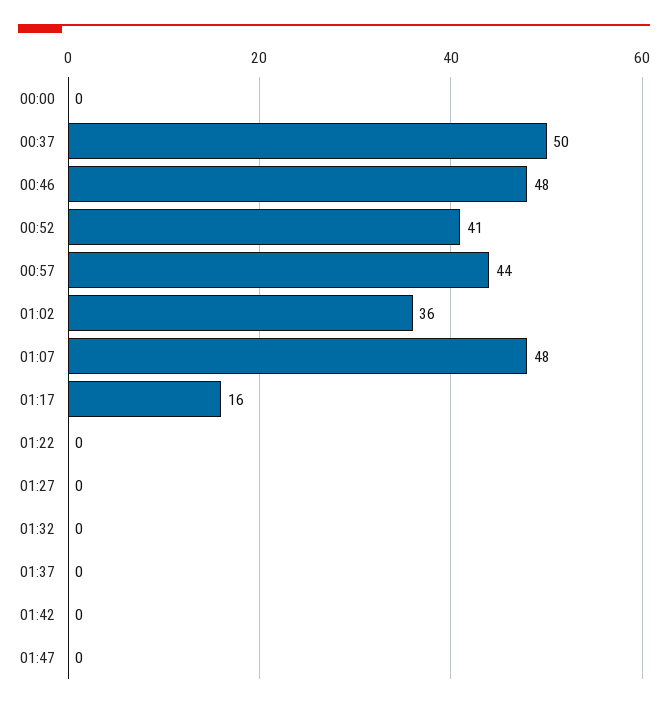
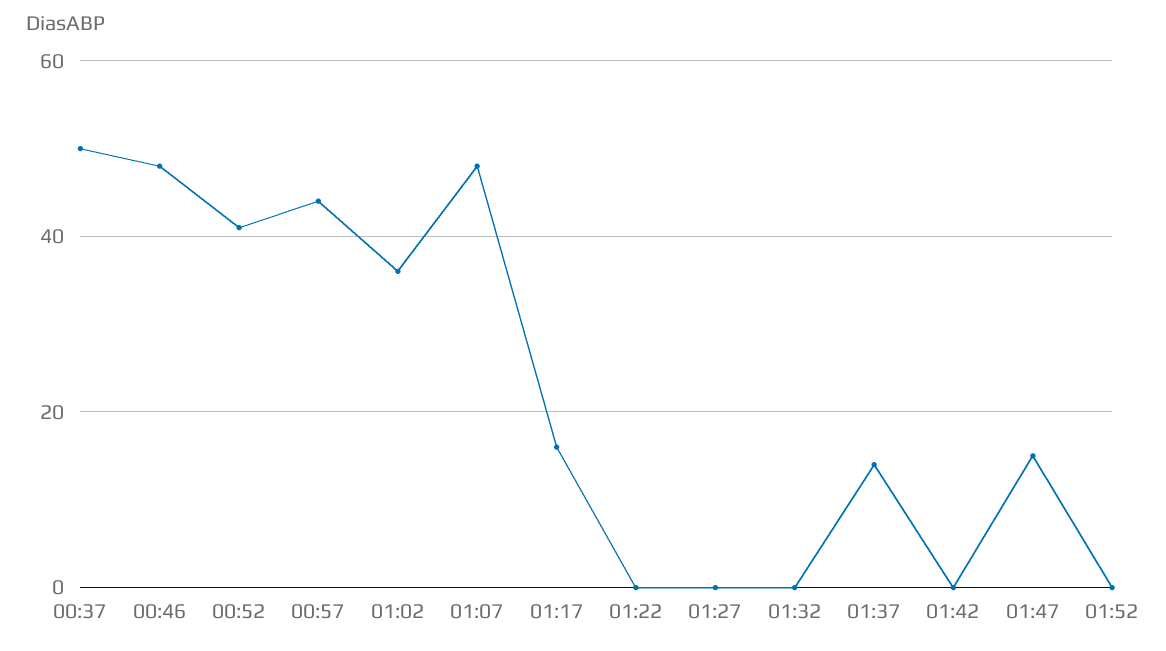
00:00: 0 -> none
01:37: 0 -> 15
01:47: 0 -> 15
01:52: none -> 0

